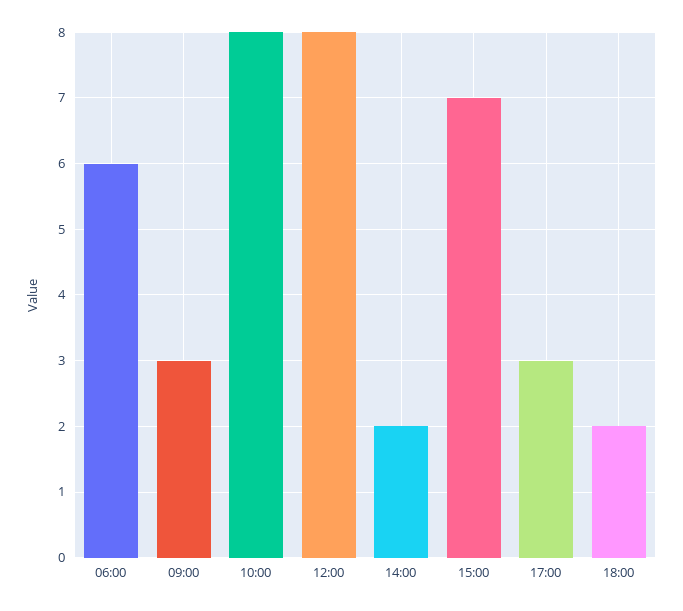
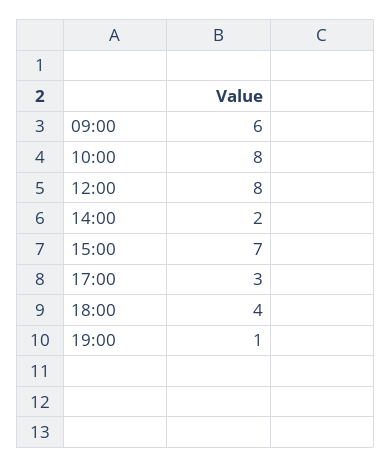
06:00: 6 -> none
09:00: 3 -> 6
18:00: 2 -> 4
19:00: none -> 1

